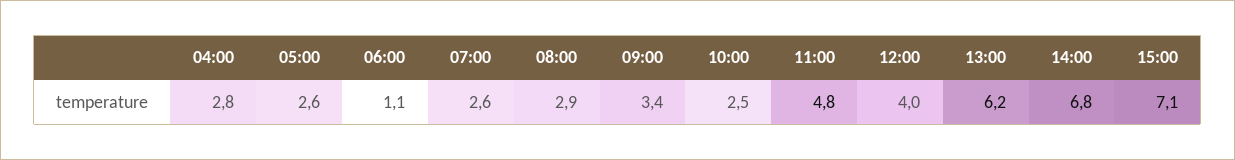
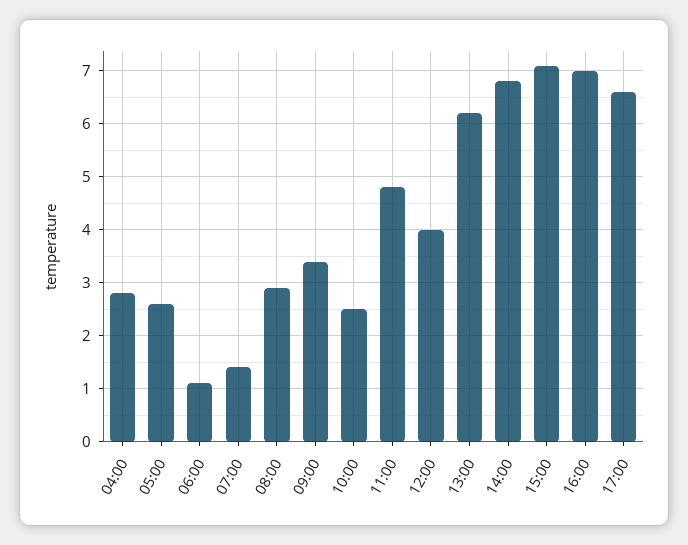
07:00: 2.6 -> 1.5
16:00: none -> 7
17:00: none -> 6.5

